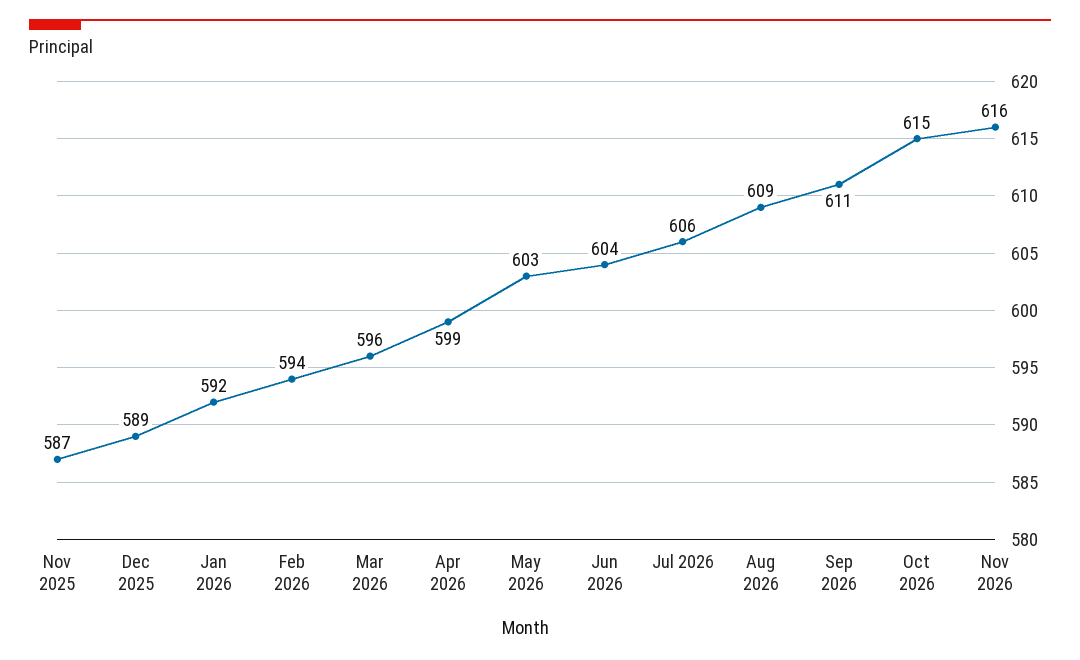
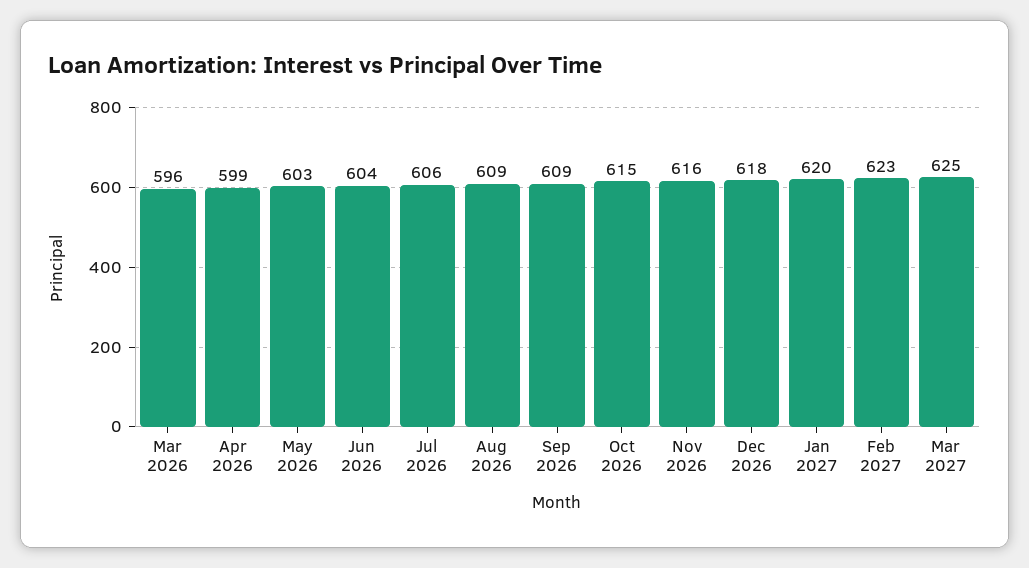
Nov 2025: 587 -> none
Dec 2025: 589 -> none
Jan 2026: 592 -> none
Feb 2026: 594 -> none
Sep 2026: 611 -> 609
Dec 2026: none -> 618
Jan 2027: none -> 620
Feb 2027: none -> 623
Mar 2027: none -> 625

